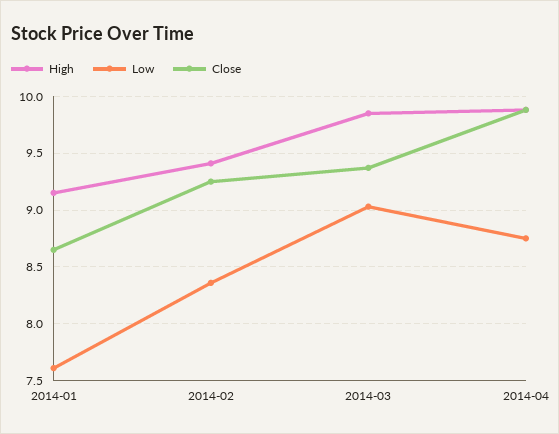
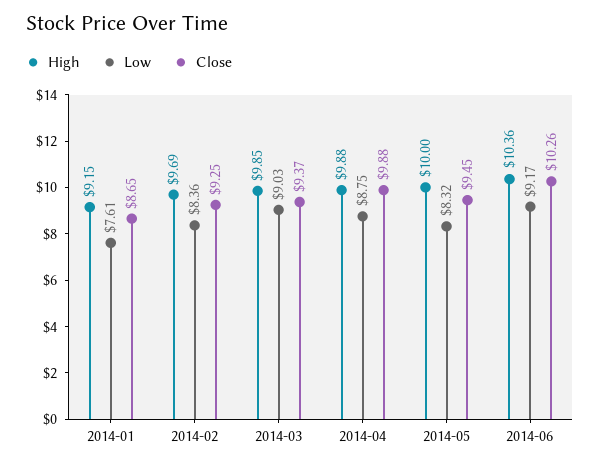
High, 2014-02: 9.4 -> 9.69
High, 2014-05: none -> 10
Low, 2014-05: none -> 8.32
Close, 2014-05: none -> 9.45
High, 2014-06: none -> 10.36
Low, 2014-06: none -> 9.17
Close, 2014-06: none -> 10.26

